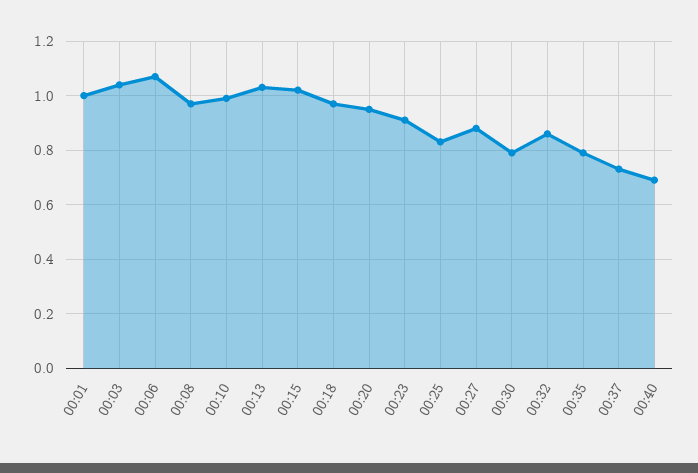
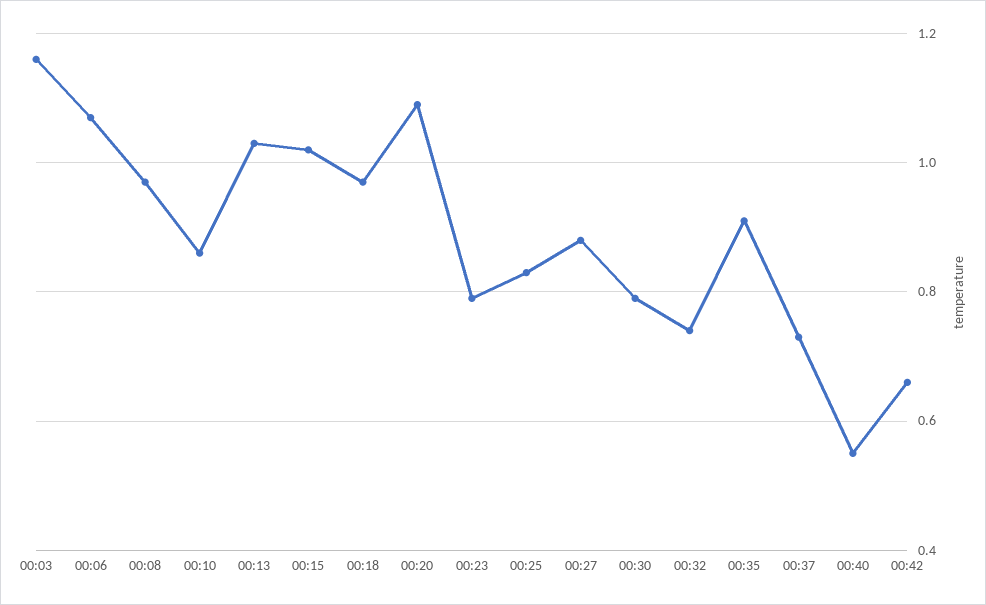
00:01: 1 -> none
00:03: 1.05 -> 1.15
00:10: 1 -> 0.85
00:20: 0.95 -> 1.1
00:23: 0.9 -> 0.8
00:32: 0.85 -> 0.75
00:35: 0.8 -> 0.9
00:40: 0.7 -> 0.55
00:42: none -> 0.65

